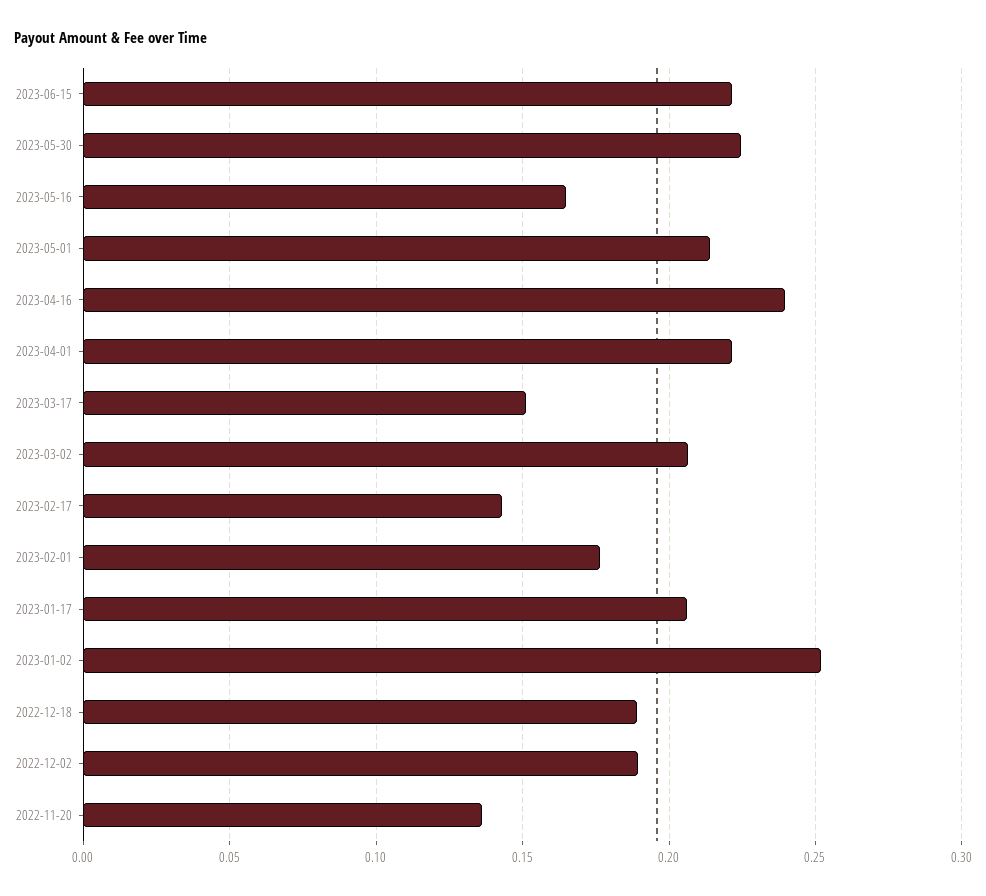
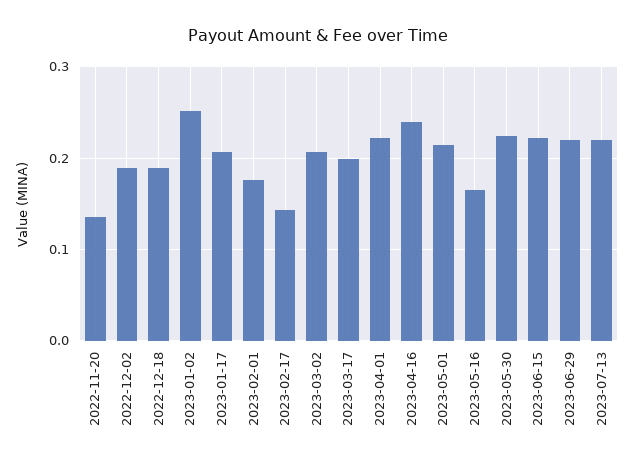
2023-03-17: 0.15 -> 0.2
2023-06-29: none -> 0.22
2023-07-13: none -> 0.22

